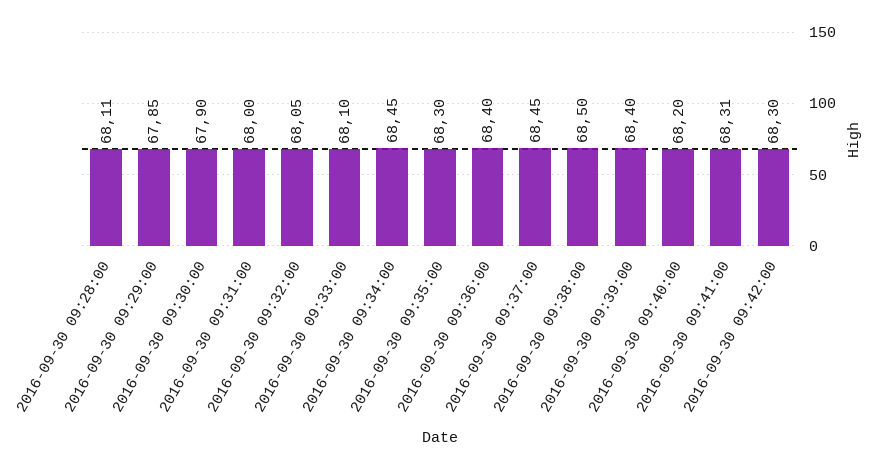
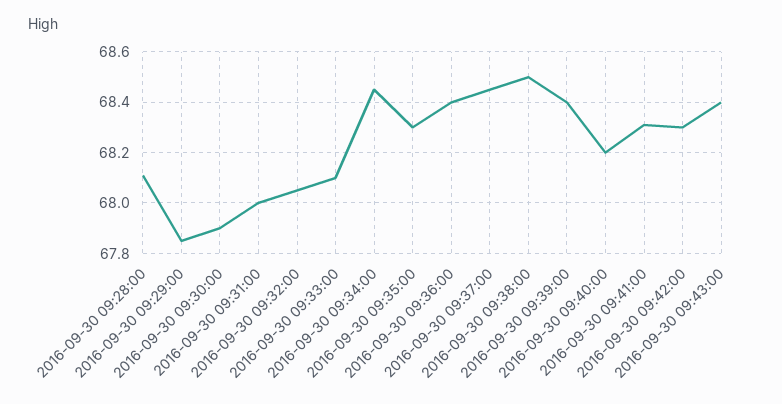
2016-09-30 09:43:00: none -> 68.4

